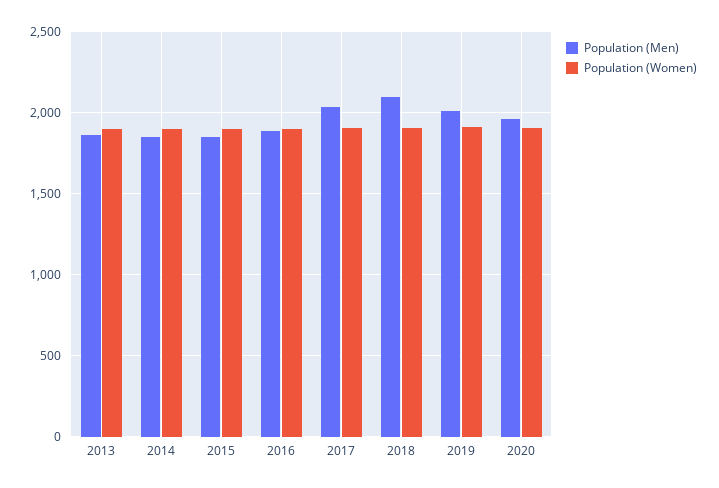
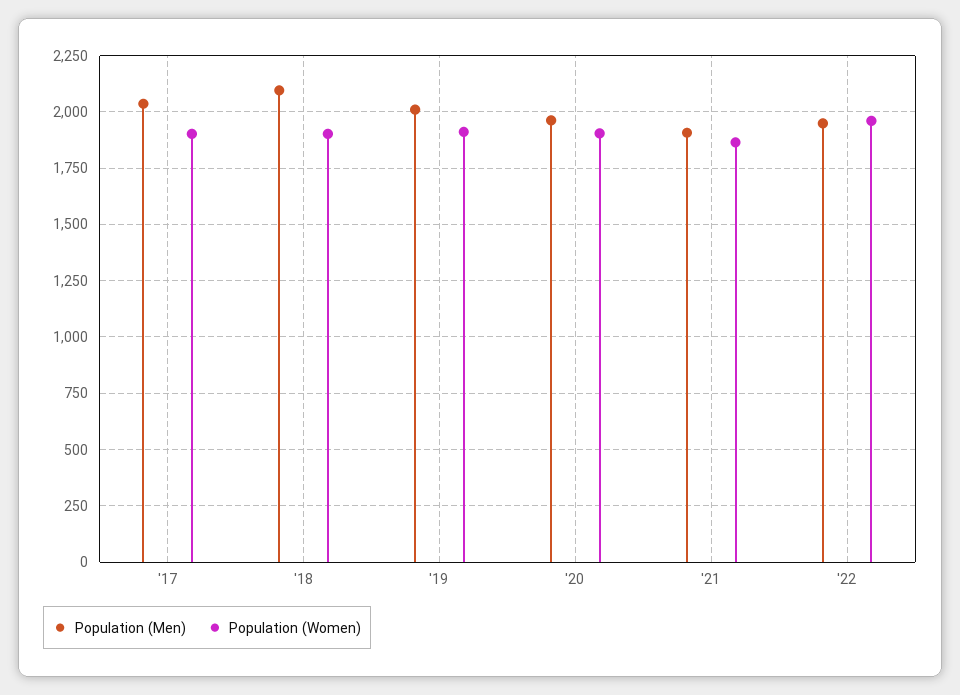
Population (Men), 2013: 1850 -> none
Population (Women), 2013: 1900 -> none
Population (Men), 2014: 1850 -> none
Population (Women), 2014: 1900 -> none
Population (Men), 2015: 1850 -> none
Population (Women), 2015: 1900 -> none
Population (Men), 2016: 1900 -> none
Population (Women), 2016: 1900 -> none
Population (Men), '21: none -> 1900
Population (Women), '21: none -> 1850
Population (Men), '22: none -> 1950
Population (Women), '22: none -> 1950

